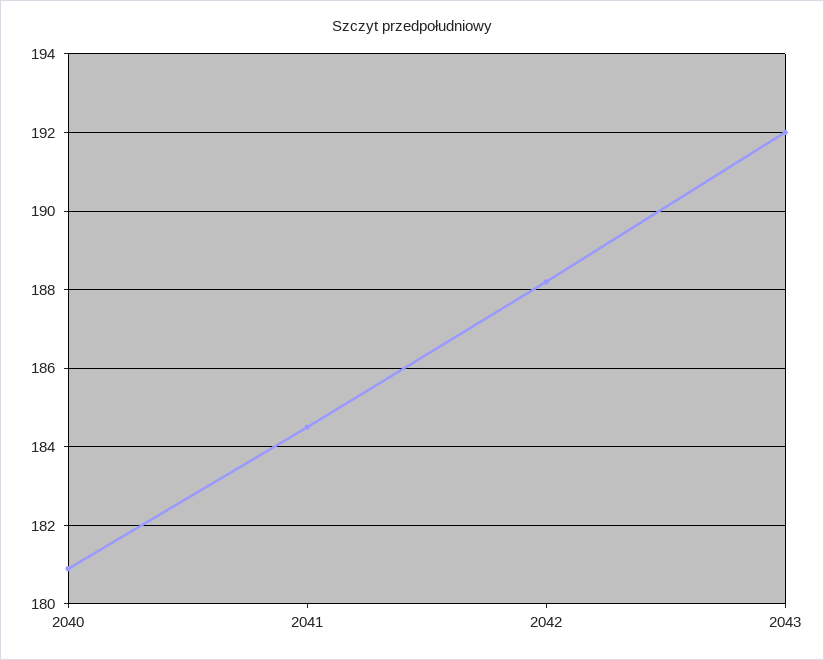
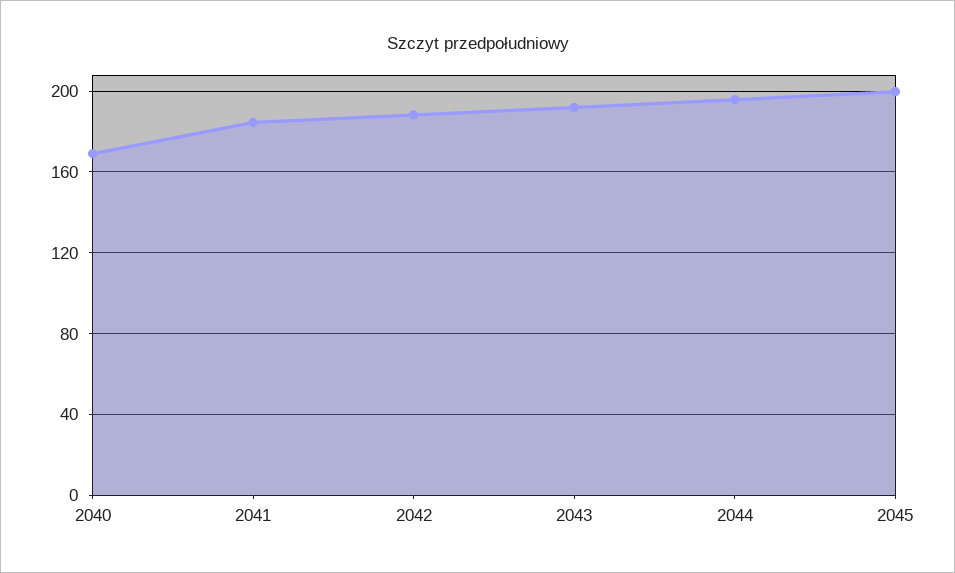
2040: 181 -> 170
2044: none -> 195
2045: none -> 200

